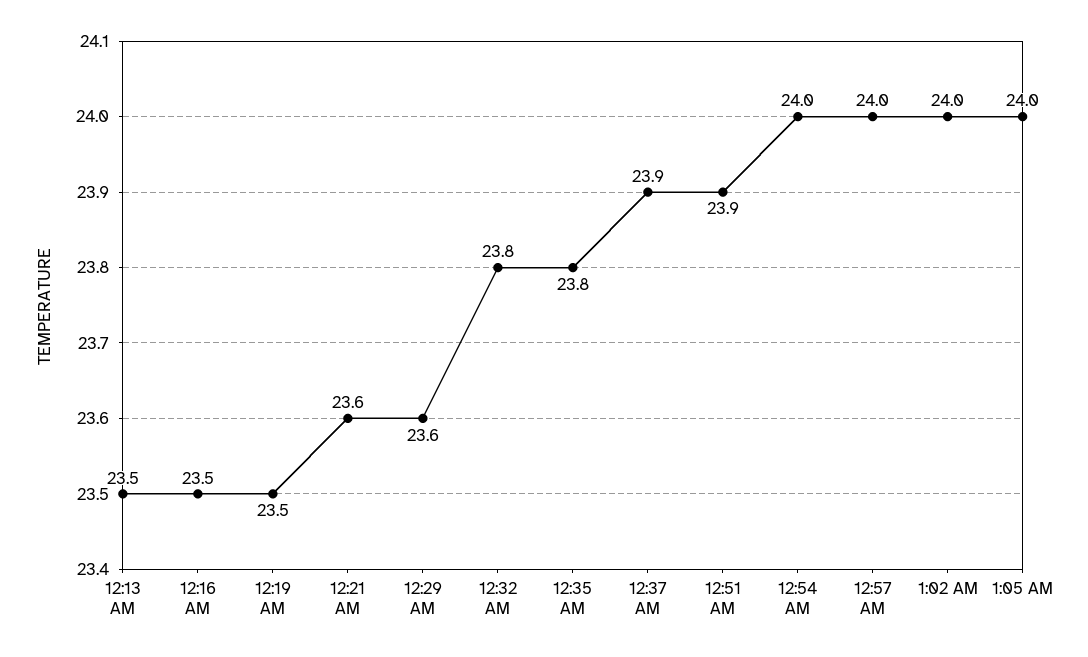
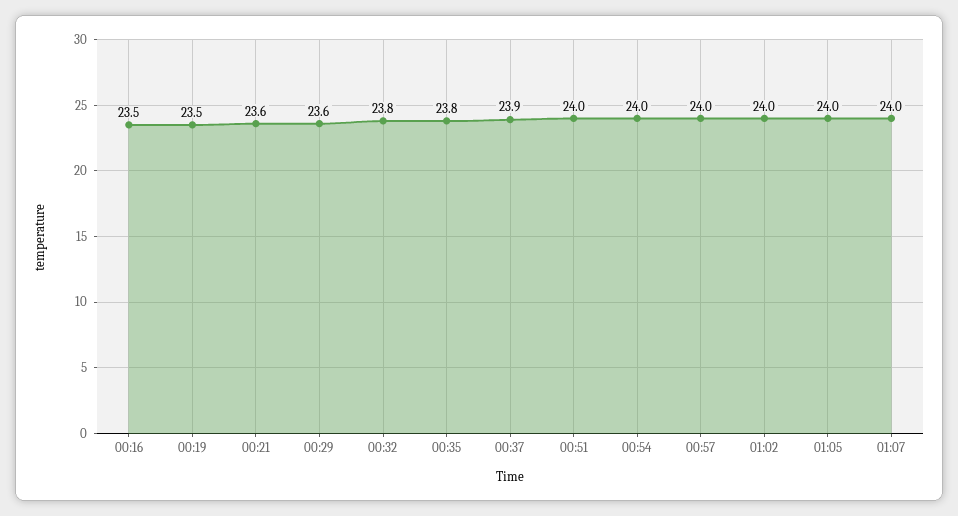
12:13 AM: 23.5 -> none
12:51 AM: 23.9 -> 24
01:07: none -> 24

